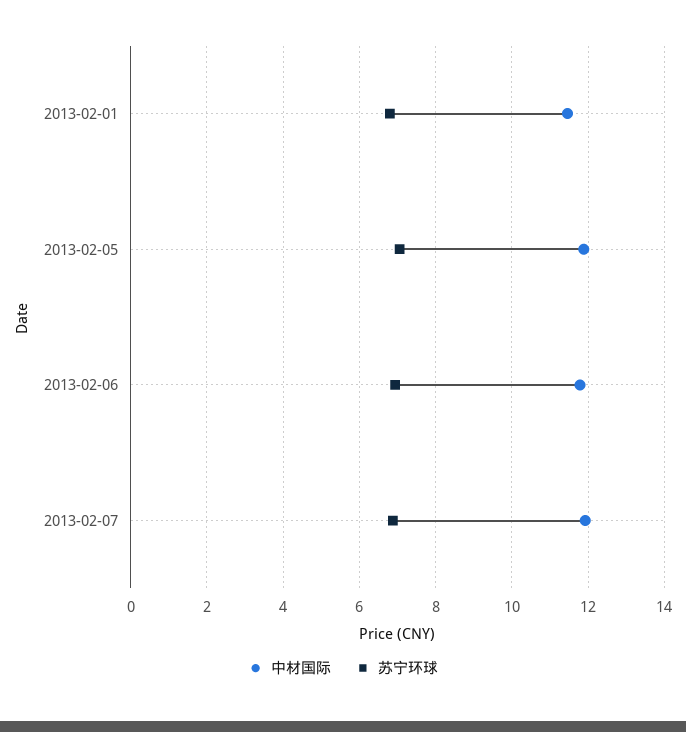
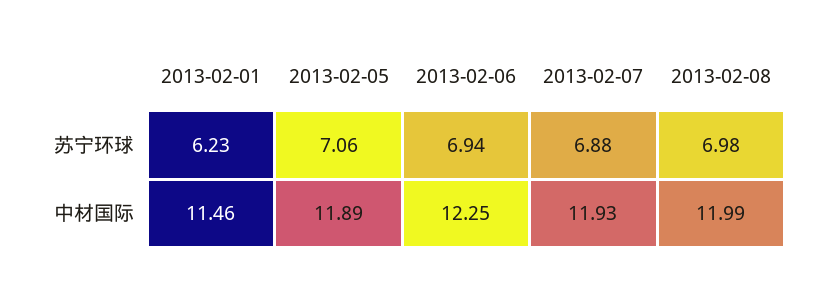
苏宁环球, 2013-02-01: 6.8 -> 6.23
中材国际, 2013-02-06: 11.8 -> 12.25
苏宁环球, 2013-02-08: none -> 6.98
中材国际, 2013-02-08: none -> 11.99

